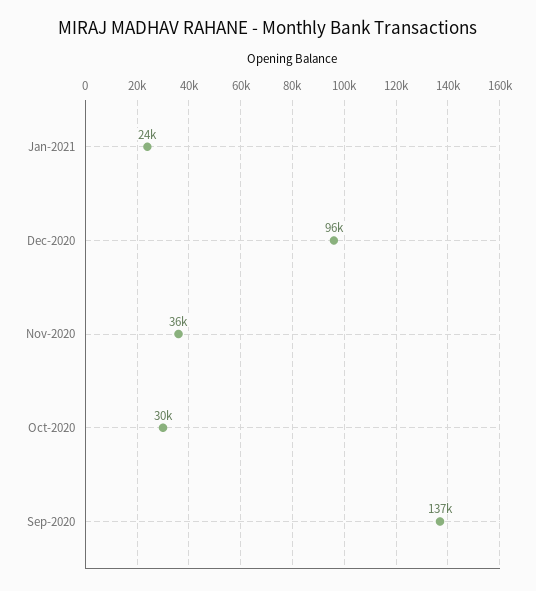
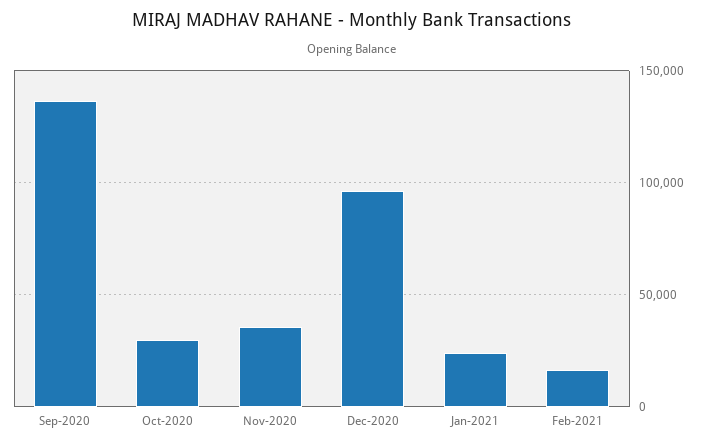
Feb-2021: none -> 15000

